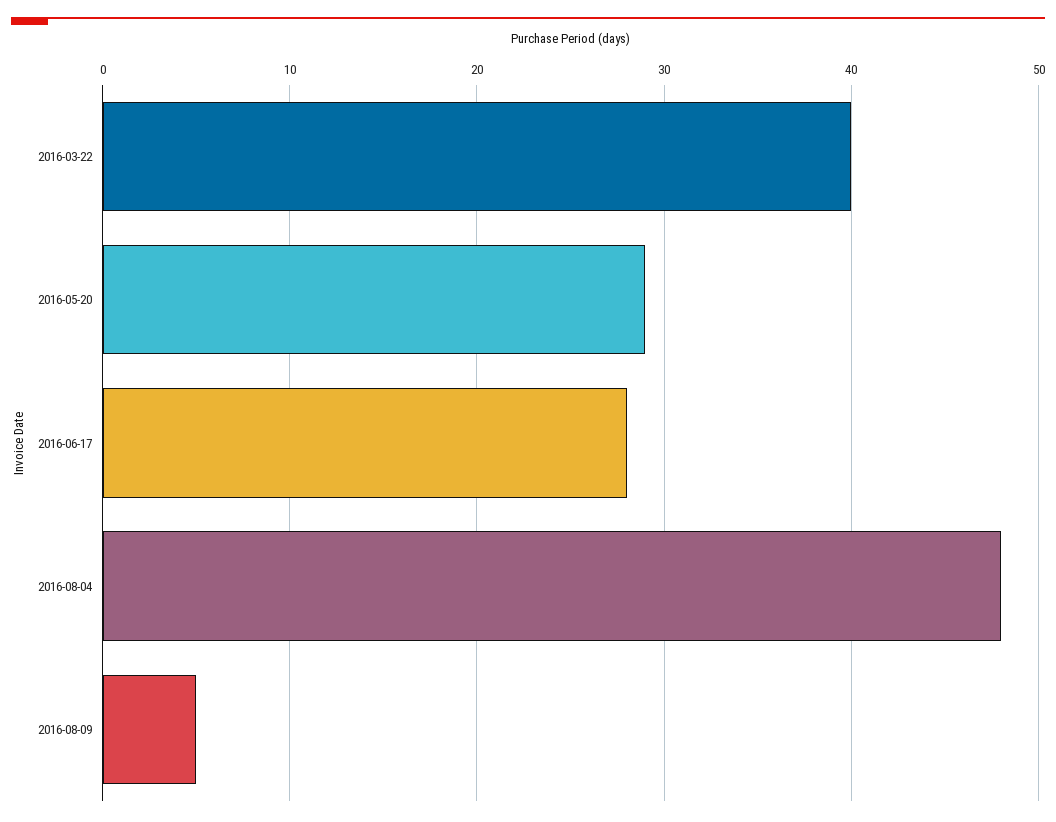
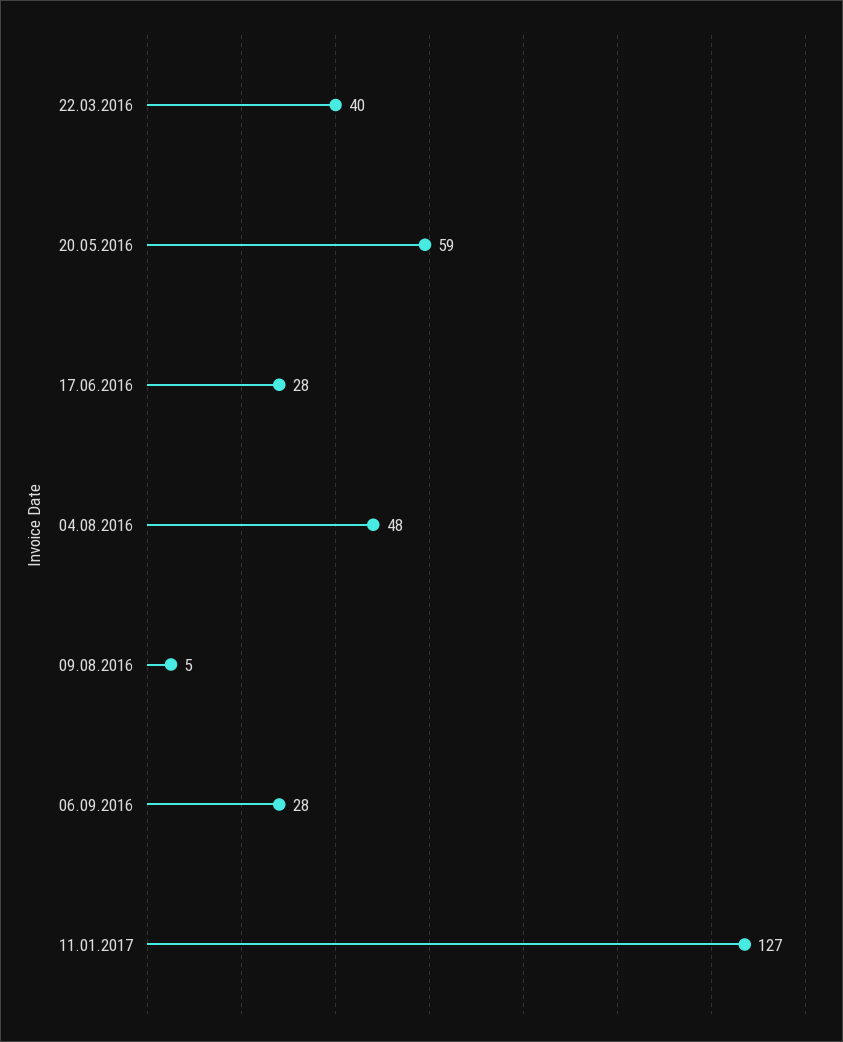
2016-05-20: 29 -> 59
06.09.2016: none -> 28
11.01.2017: none -> 127

